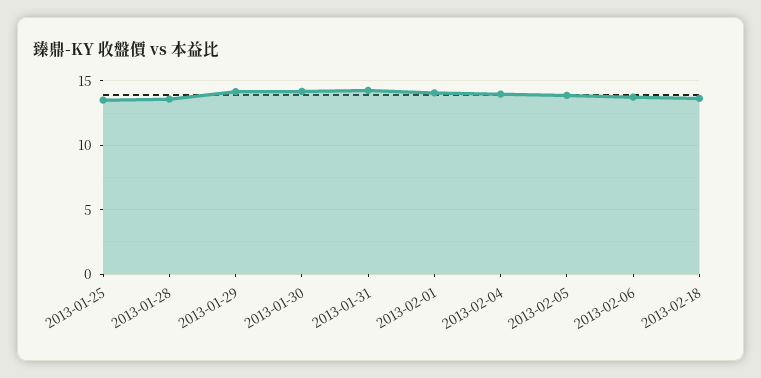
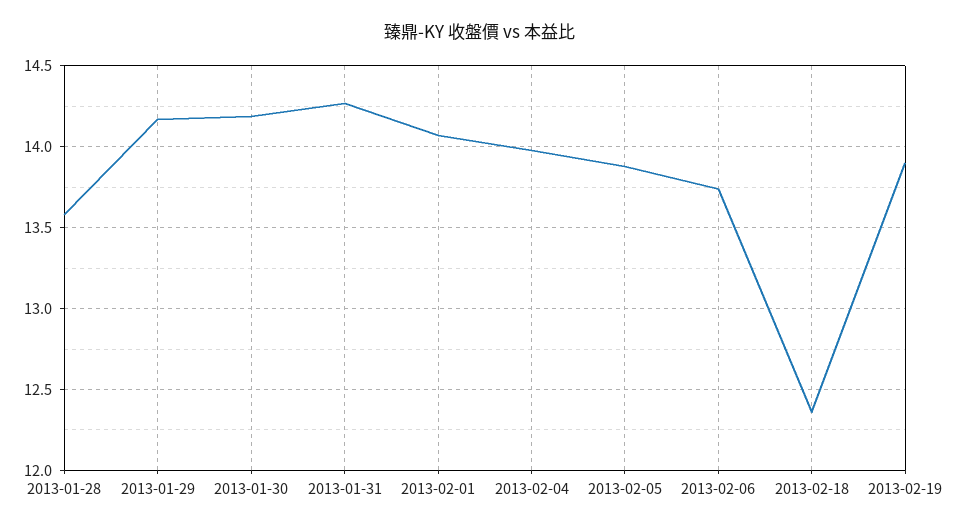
2013-01-25: 13.5 -> none
2013-02-18: 13.5 -> 12.35
2013-02-19: none -> 13.9

